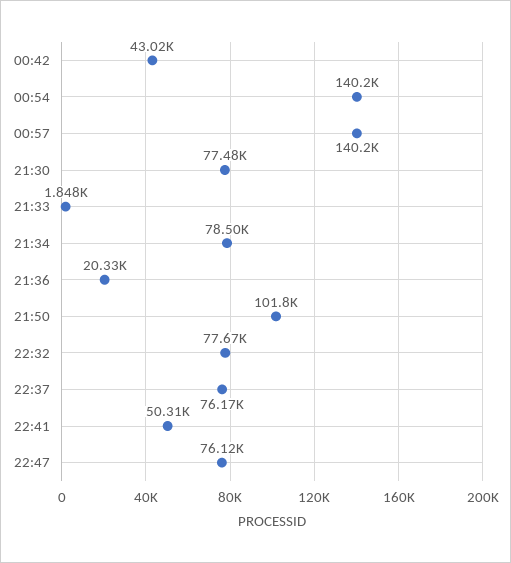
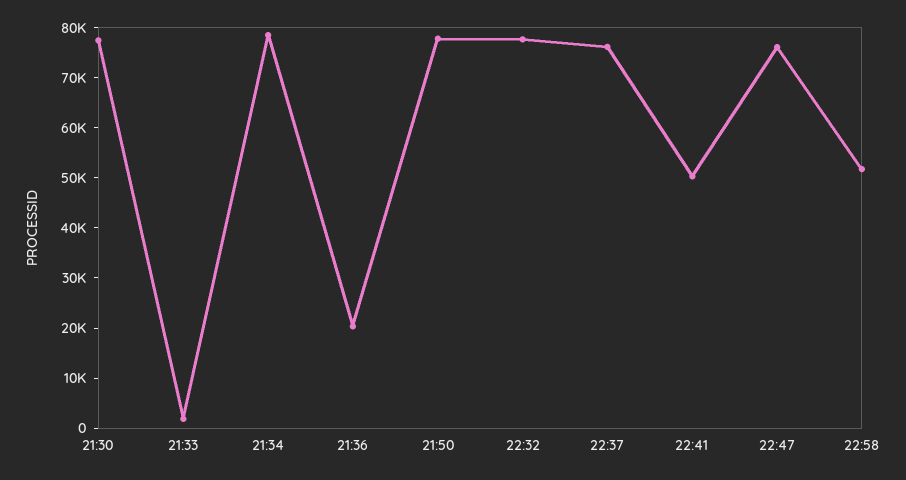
00:42: 43020 -> none
00:54: 140200 -> none
00:57: 140200 -> none
21:50: 101800 -> 78000
22:58: none -> 52000

